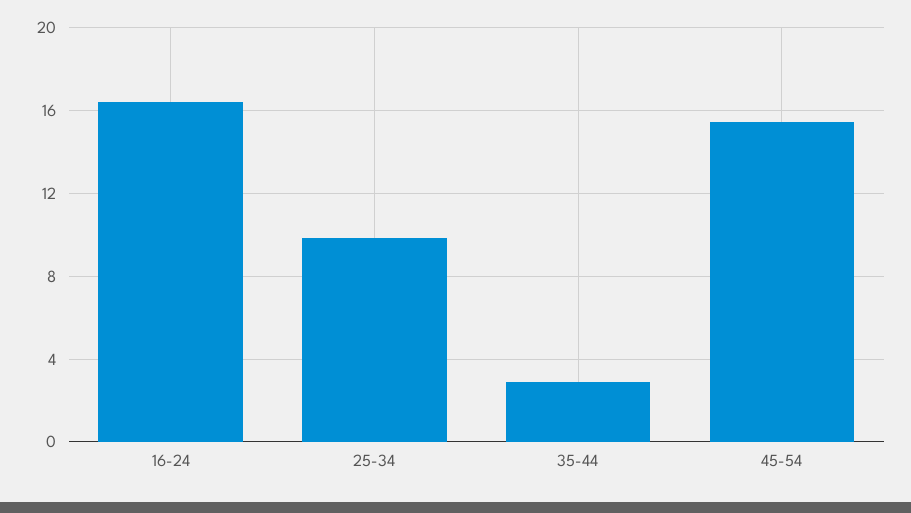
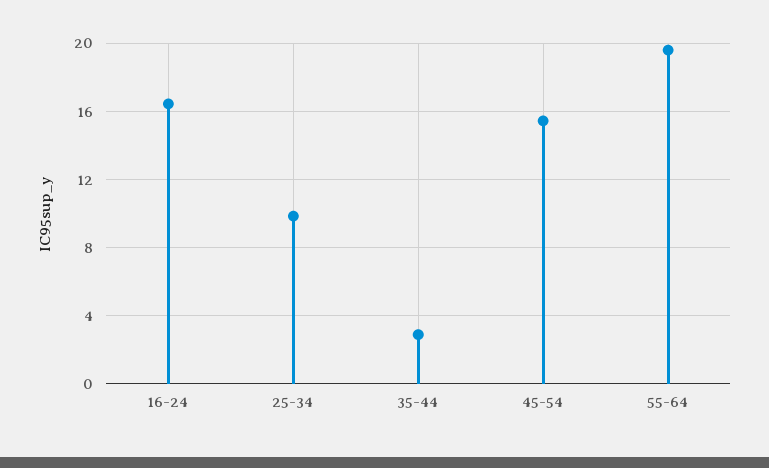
55-64: none -> 19.5

